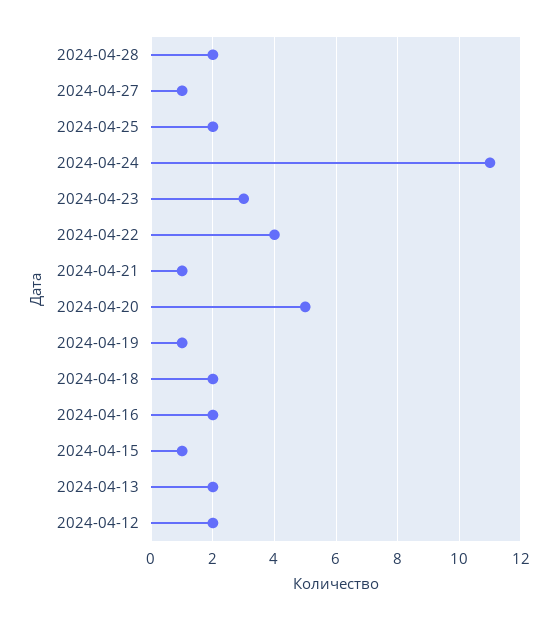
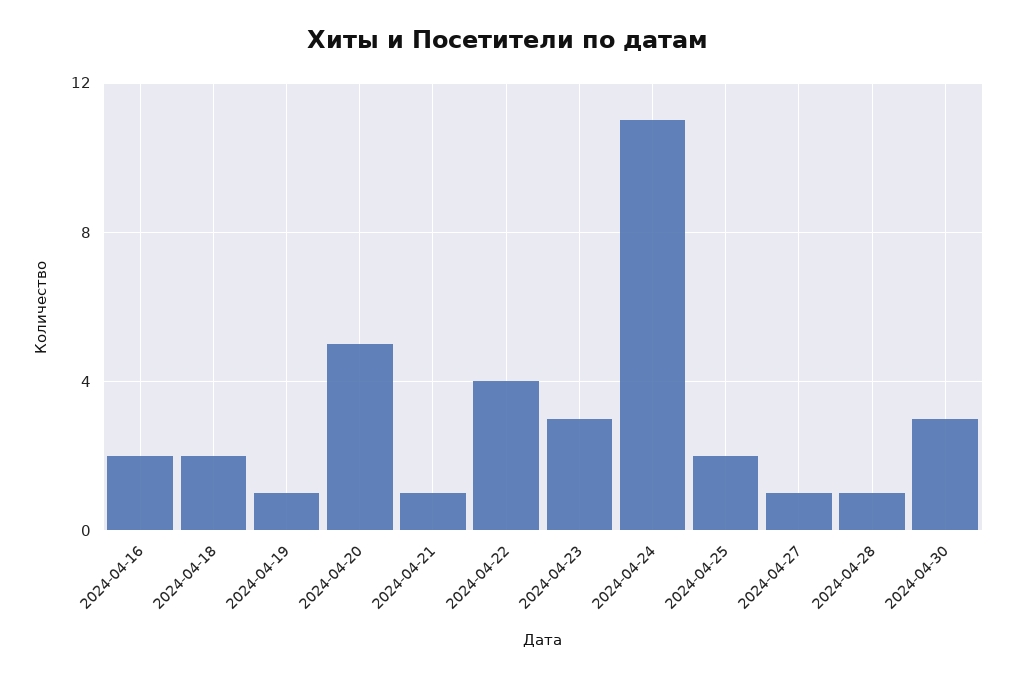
2024-04-28: 2 -> 1
2024-04-15: 1 -> none
2024-04-13: 2 -> none
2024-04-12: 2 -> none
2024-04-30: none -> 3

